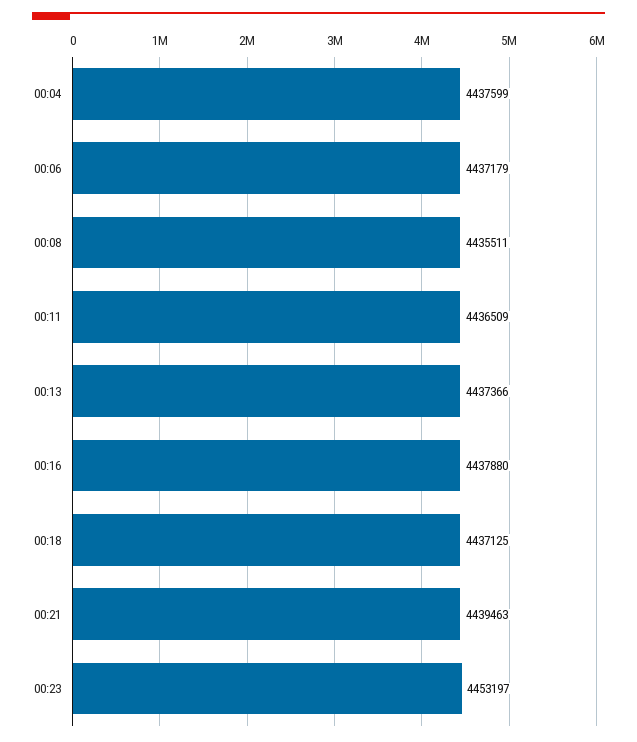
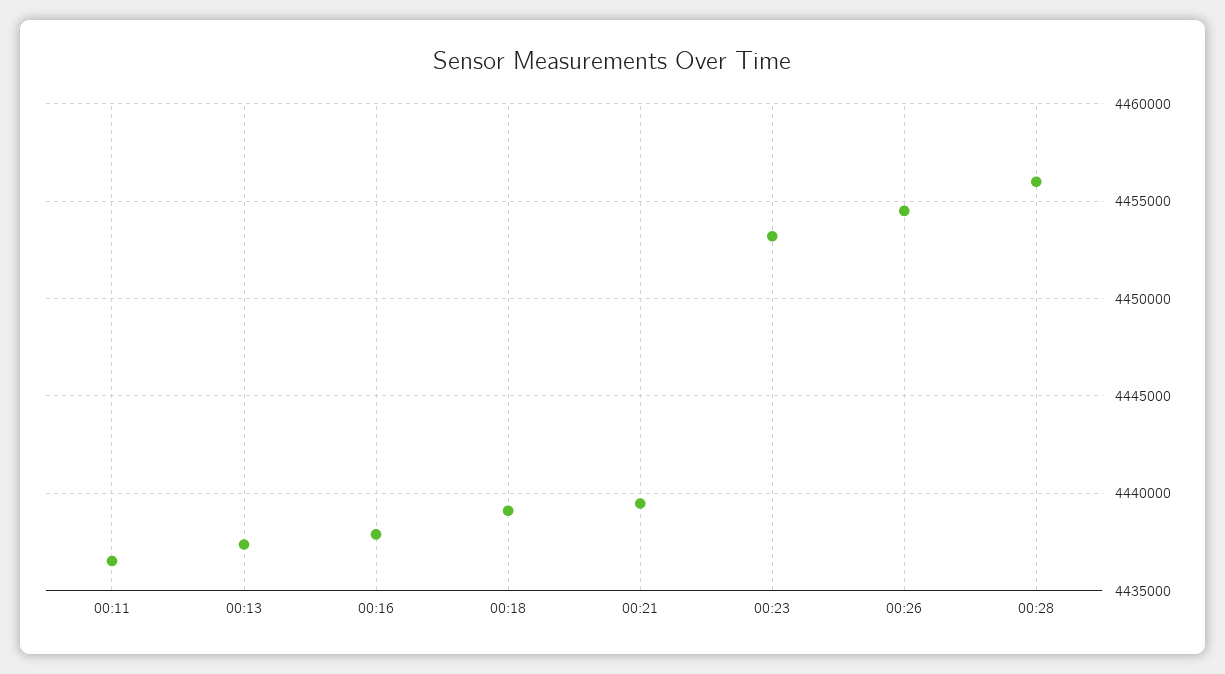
00:04: 4437599 -> none
00:06: 4437179 -> none
00:08: 4435511 -> none
00:18: 4437125 -> 4439000
00:26: none -> 4454500
00:28: none -> 4456000

